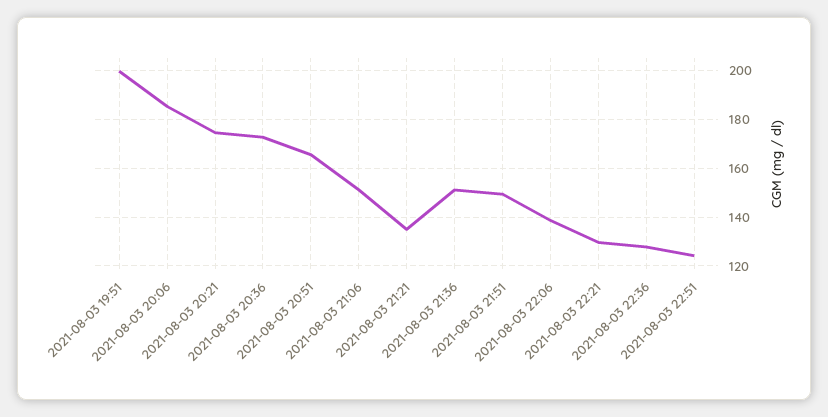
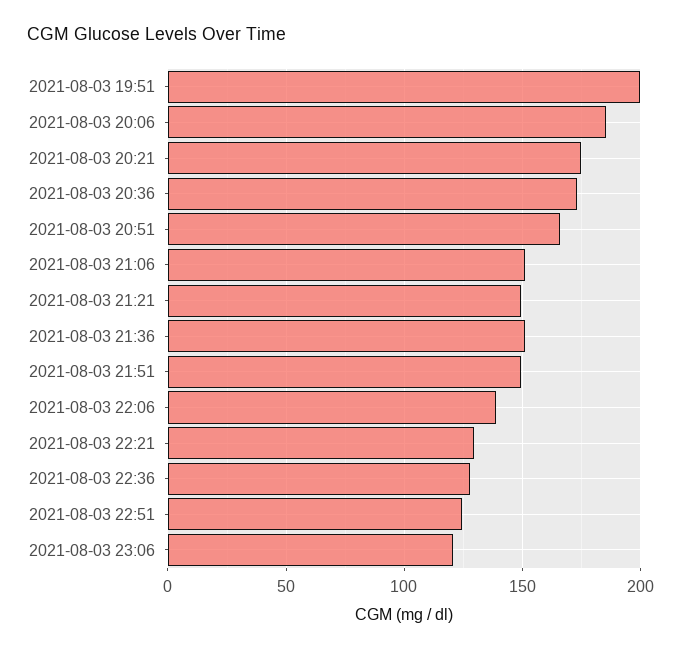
2021-08-03 21:21: 135 -> 150
2021-08-03 23:06: none -> 120

